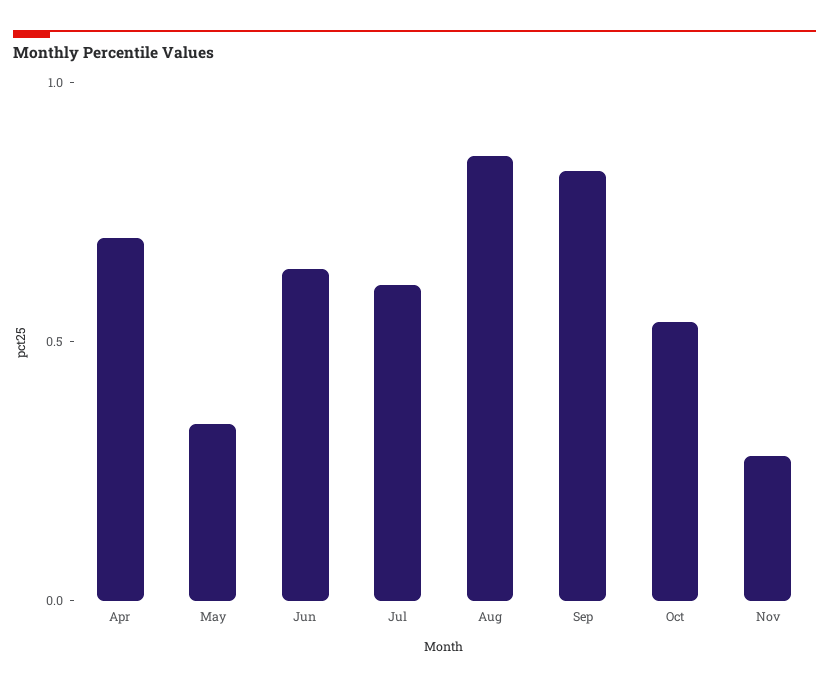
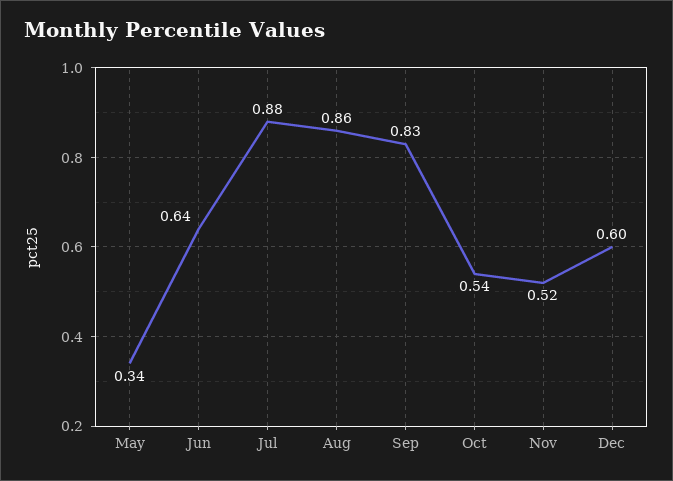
Apr: 0.7 -> none
Jul: 0.6 -> 0.88
Nov: 0.3 -> 0.52
Dec: none -> 0.6

